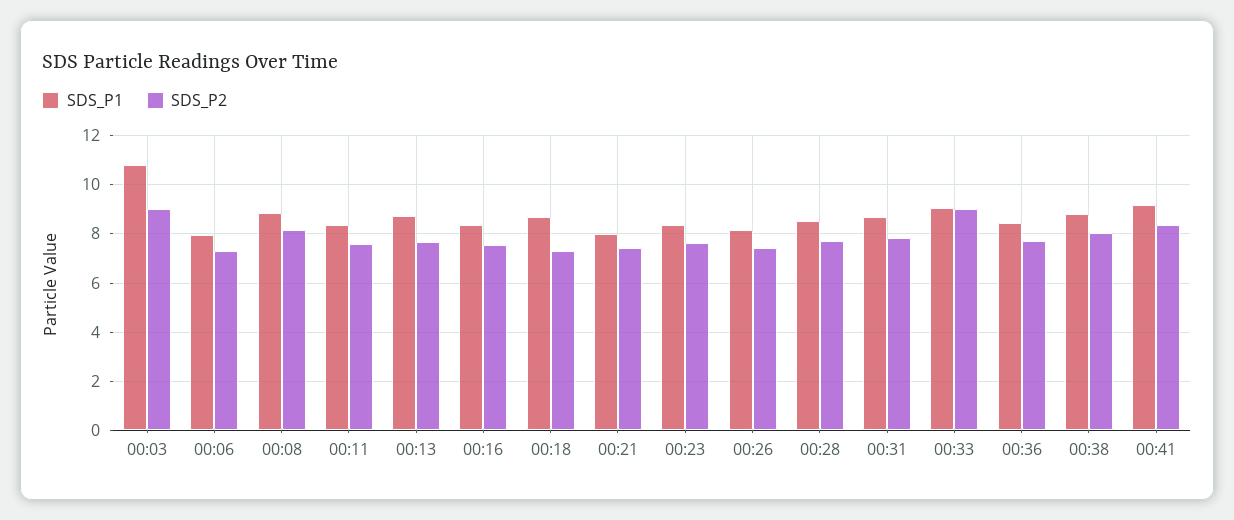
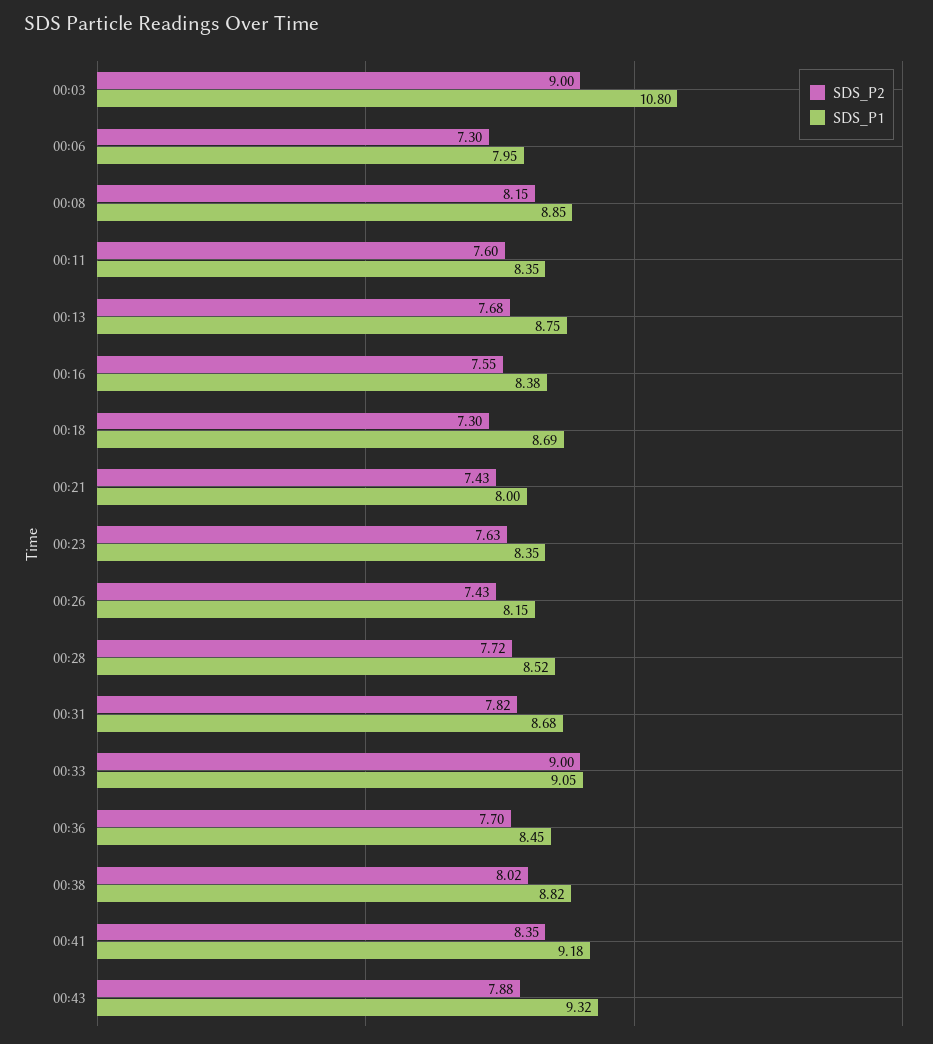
SDS_P2, 00:43: none -> 7.88
SDS_P1, 00:43: none -> 9.32

